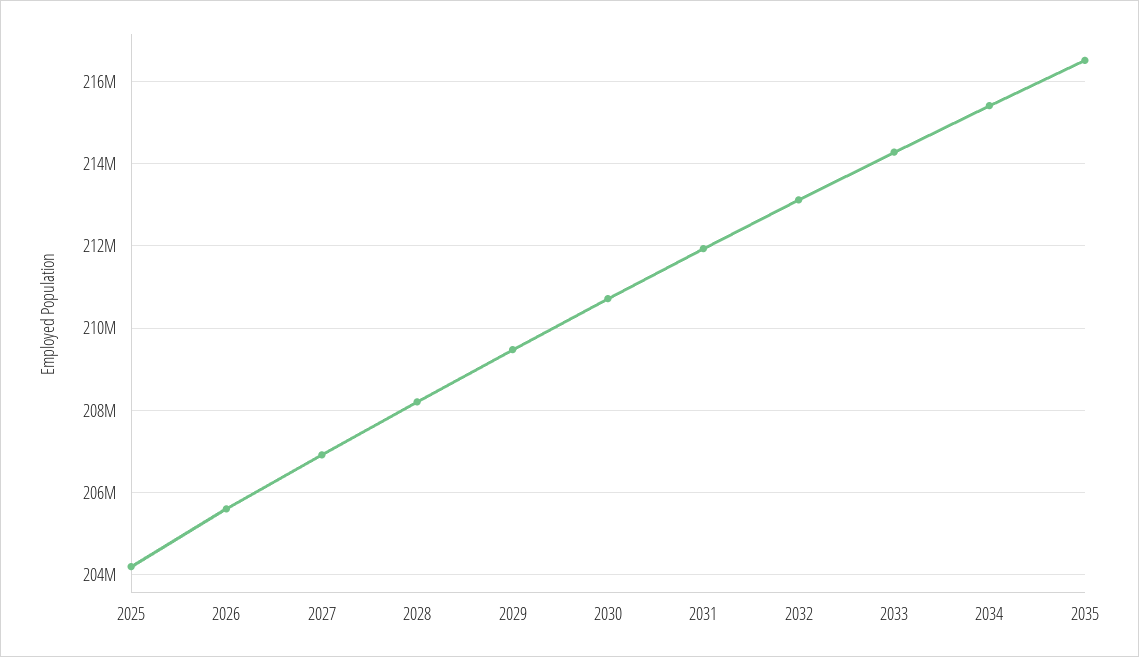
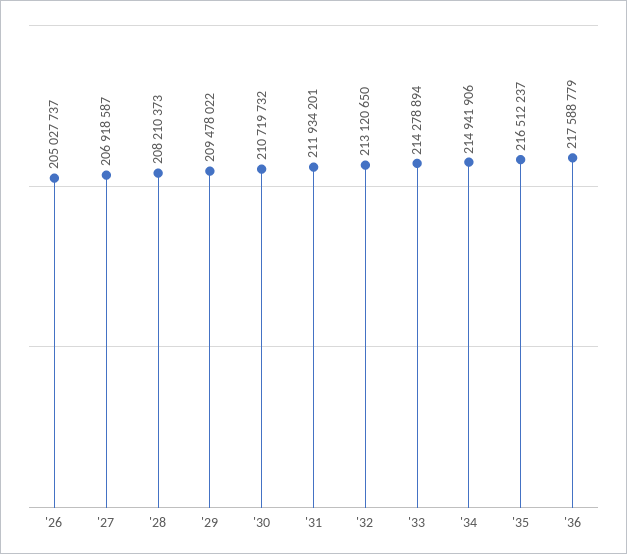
2025: 204200000 -> none
2026: 205600000 -> 205027737
2034: 215400000 -> 214941906
'36: none -> 217588779

